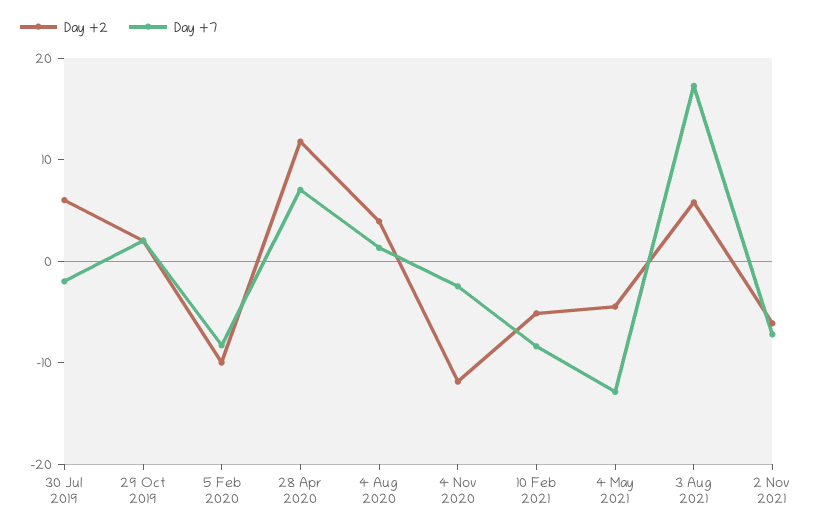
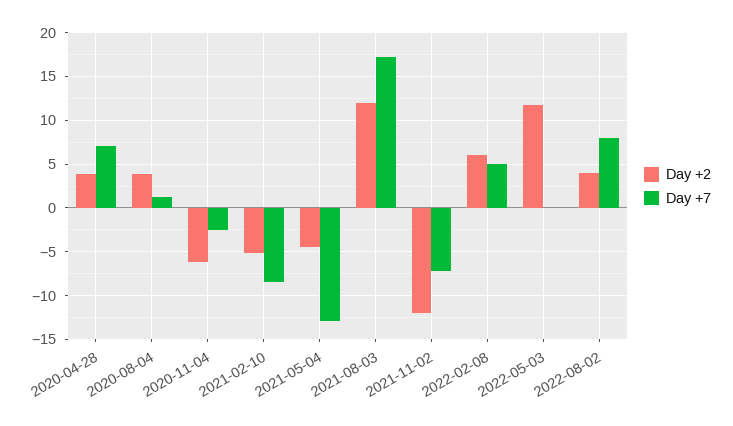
Day +2, 30 Jul 2019: 6 -> none
Day +7, 30 Jul 2019: -2 -> none
Day +2, 29 Oct 2019: 2 -> none
Day +7, 29 Oct 2019: 2 -> none
Day +2, 5 Feb 2020: -10 -> none
Day +7, 5 Feb 2020: -8 -> none
Day +2, 28 Apr 2020: 12 -> 4
Day +2, 4 Nov 2020: -12 -> -6
Day +2, 3 Aug 2021: 6 -> 12
Day +2, 2 Nov 2021: -6 -> -12
Day +2, 2022-02-08: none -> 6
Day +7, 2022-02-08: none -> 5
Day +2, 2022-05-03: none -> 12
Day +7, 2022-05-03: none -> 0
Day +2, 2022-08-02: none -> 4
Day +7, 2022-08-02: none -> 8

